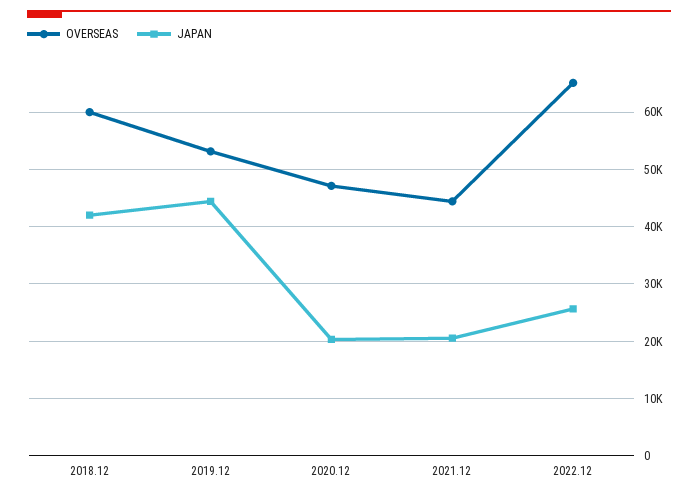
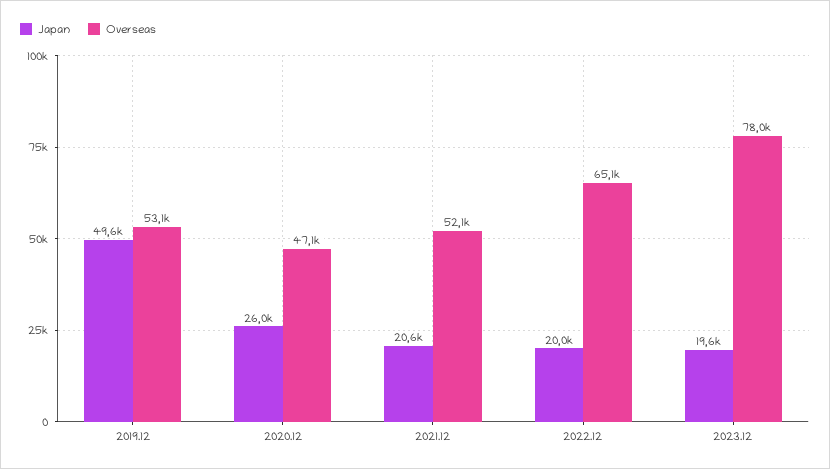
OVERSEAS, 2018.12: 60000 -> none
JAPAN, 2018.12: 42000 -> none
JAPAN, 2019.12: 44000 -> 49600
JAPAN, 2020.12: 20000 -> 26000
OVERSEAS, 2021.12: 44000 -> 52100
JAPAN, 2022.12: 26000 -> 20000
JAPAN, 2023.12: none -> 19600
OVERSEAS, 2023.12: none -> 78000

